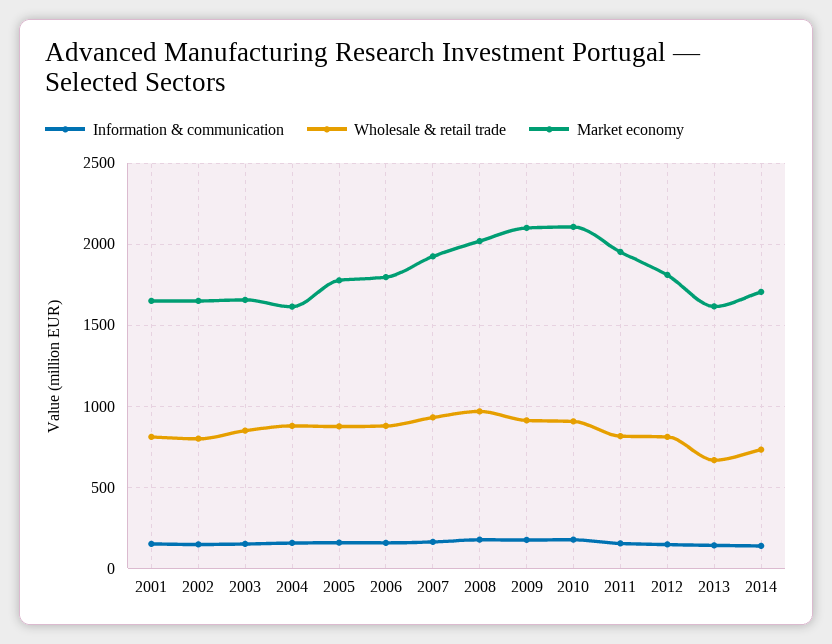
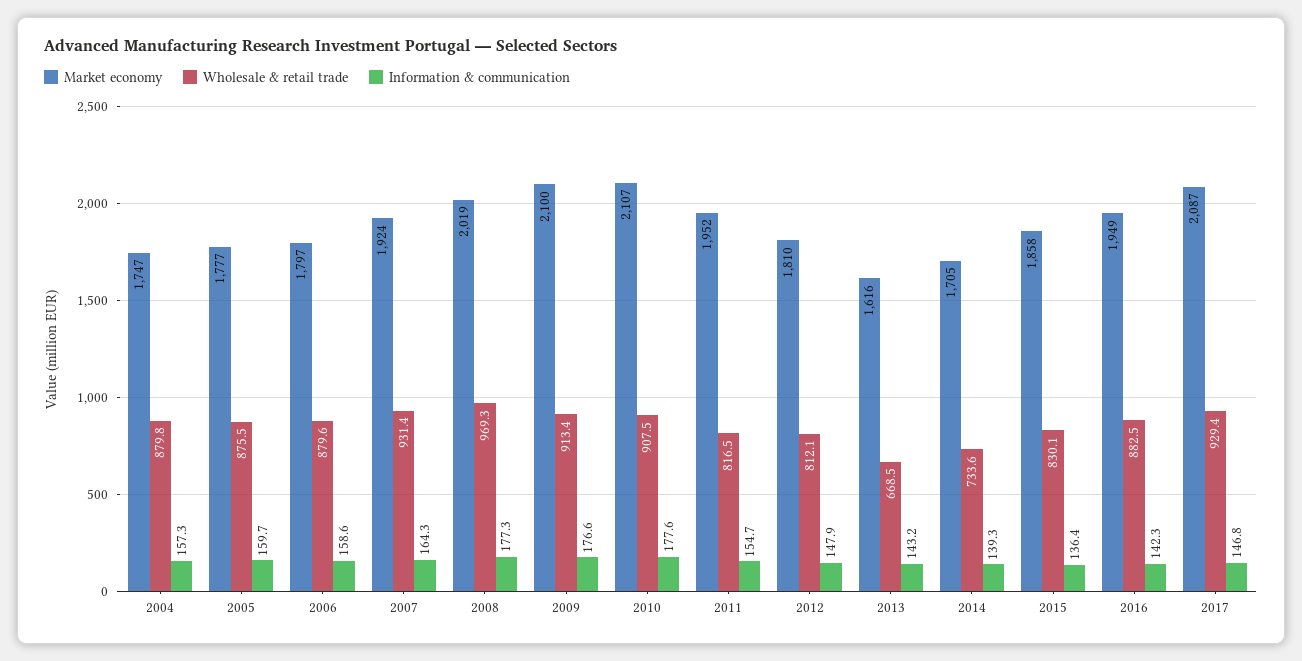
Information & communication, 2001: 150 -> none
Wholesale & retail trade, 2001: 800 -> none
Market economy, 2001: 1650 -> none
Information & communication, 2002: 150 -> none
Wholesale & retail trade, 2002: 800 -> none
Market economy, 2002: 1650 -> none
Information & communication, 2003: 150 -> none
Wholesale & retail trade, 2003: 850 -> none
Market economy, 2003: 1650 -> none
Market economy, 2004: 1600 -> 1747
Market economy, 2015: none -> 1858
Wholesale & retail trade, 2015: none -> 830.1
Information & communication, 2015: none -> 136.4
Market economy, 2016: none -> 1949
Wholesale & retail trade, 2016: none -> 882.5
Information & communication, 2016: none -> 142.3
Market economy, 2017: none -> 2087
Wholesale & retail trade, 2017: none -> 929.4
Information & communication, 2017: none -> 146.8

